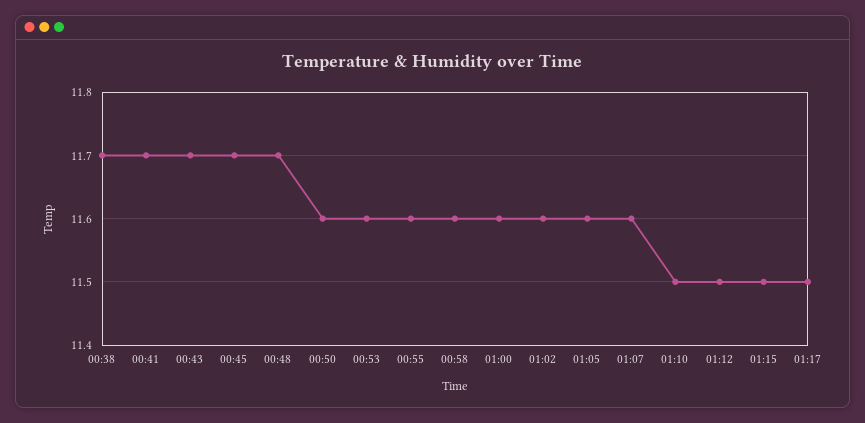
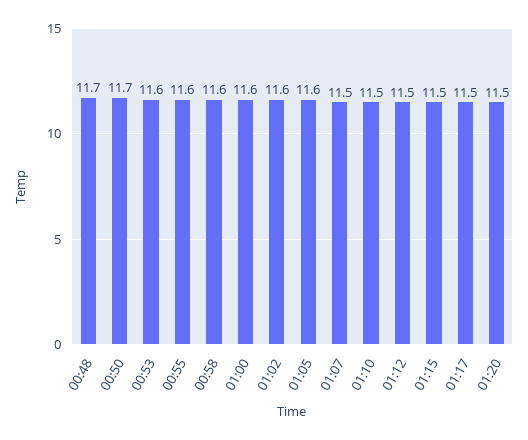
00:38: 11.7 -> none
00:41: 11.7 -> none
00:43: 11.7 -> none
00:45: 11.7 -> none
00:50: 11.6 -> 11.7
01:07: 11.6 -> 11.5
01:20: none -> 11.5

